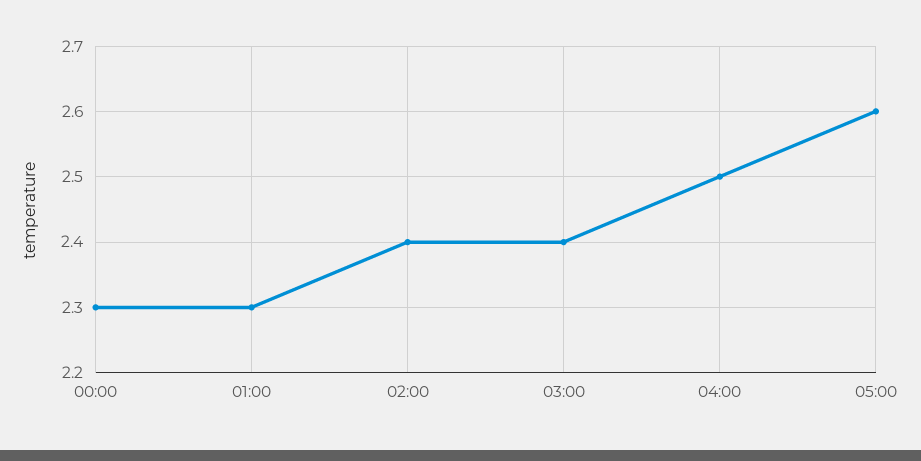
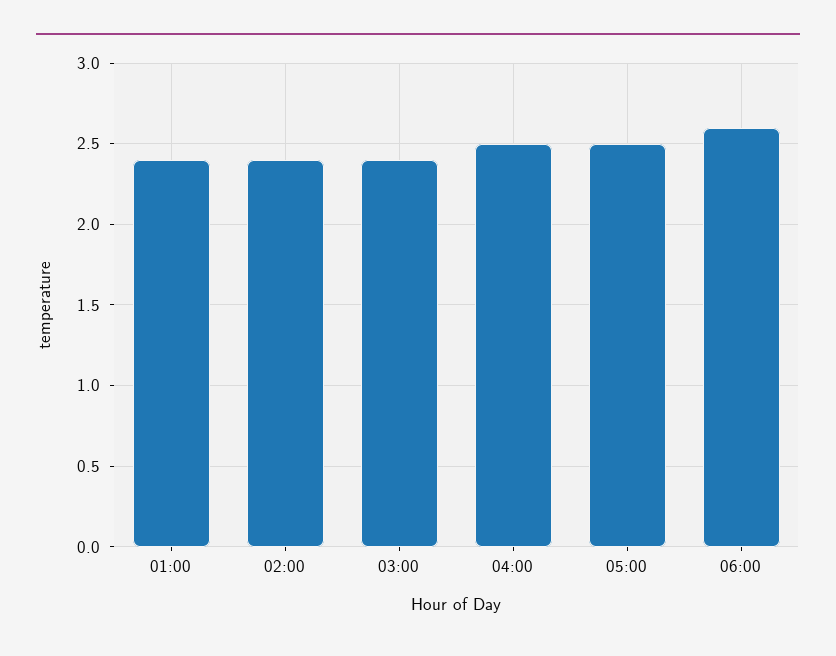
00:00: 2.3 -> none
01:00: 2.3 -> 2.4
05:00: 2.6 -> 2.5
06:00: none -> 2.6

